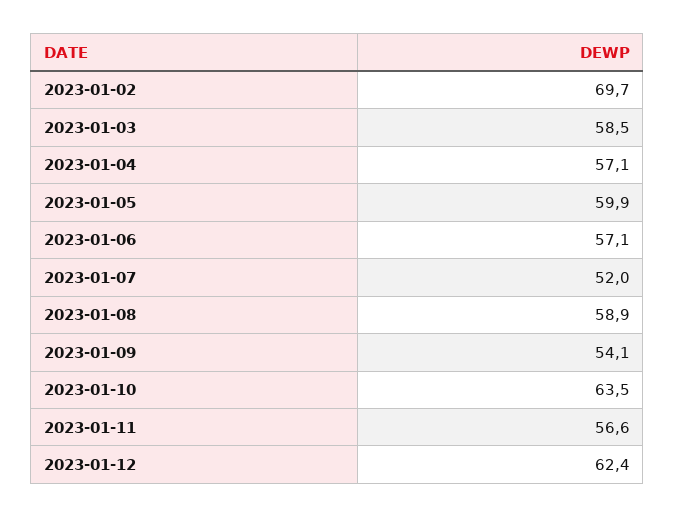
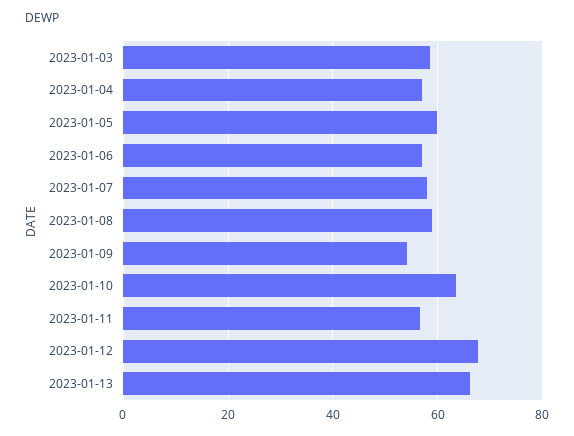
2023-01-02: 69.7 -> none
2023-01-07: 52 -> 58
2023-01-12: 62.4 -> 68
2023-01-13: none -> 66

